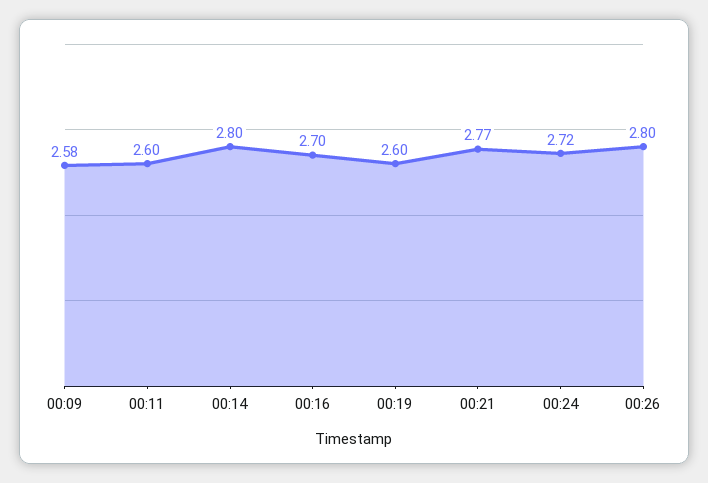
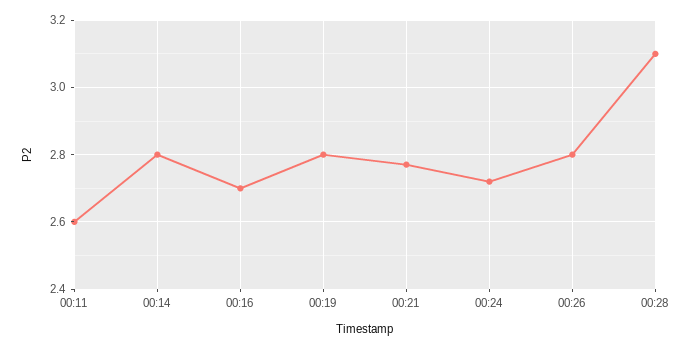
00:09: 2.58 -> none
00:19: 2.6 -> 2.8
00:28: none -> 3.1

